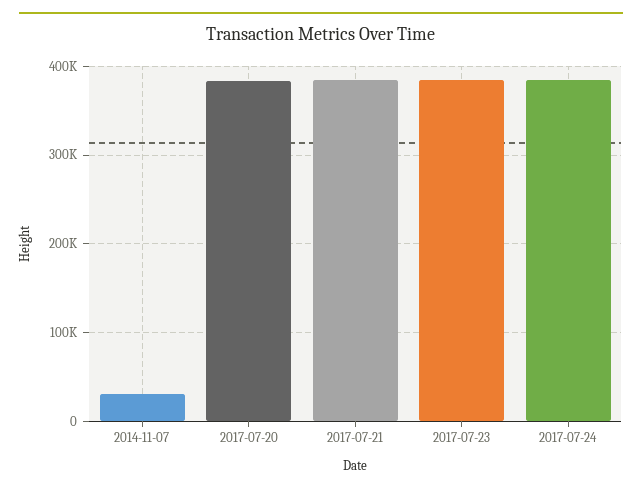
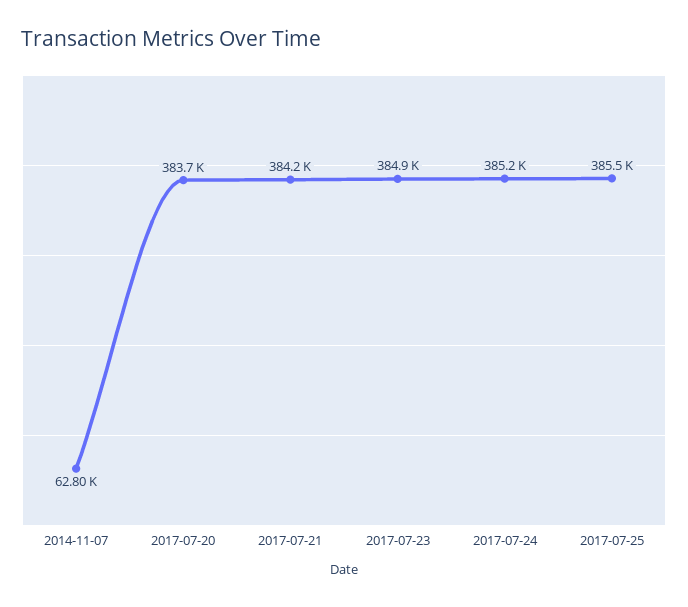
2014-11-07: 30000 -> 62800
2017-07-25: none -> 385500

